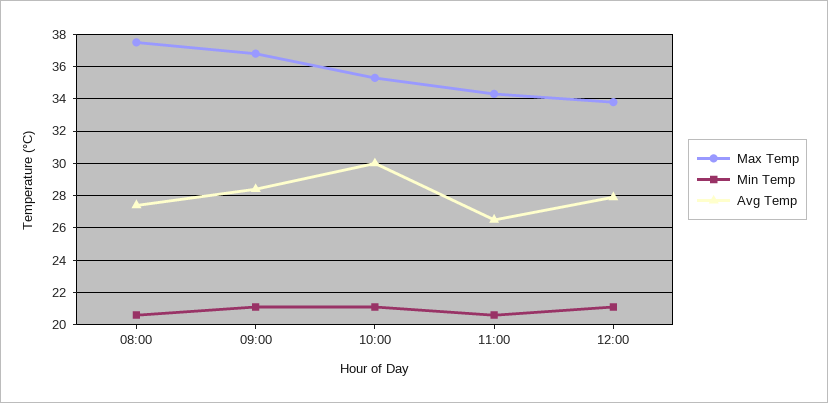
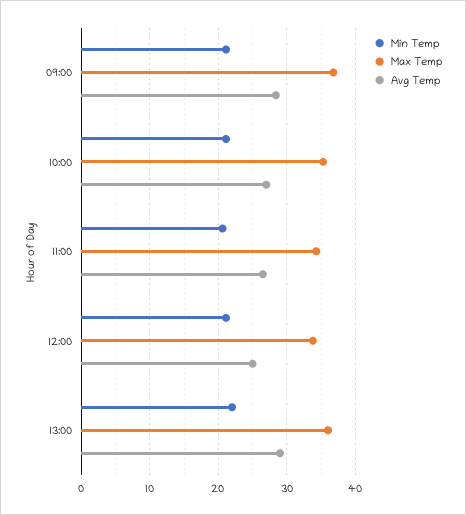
Max Temp, 08:00: 37.5 -> none
Min Temp, 08:00: 20.5 -> none
Avg Temp, 08:00: 27.5 -> none
Avg Temp, 10:00: 30 -> 27
Avg Temp, 12:00: 28 -> 25
Min Temp, 13:00: none -> 22
Max Temp, 13:00: none -> 36
Avg Temp, 13:00: none -> 29

